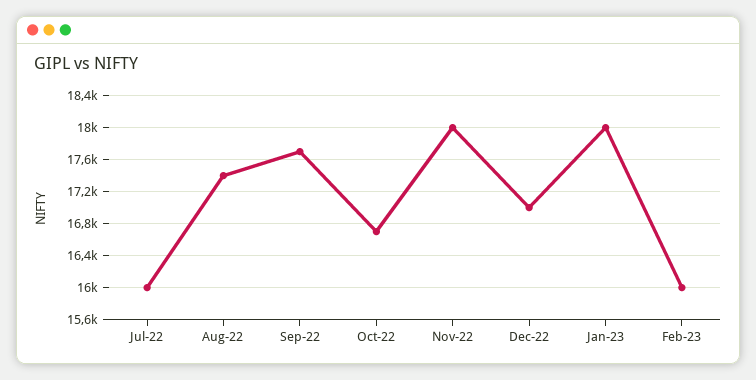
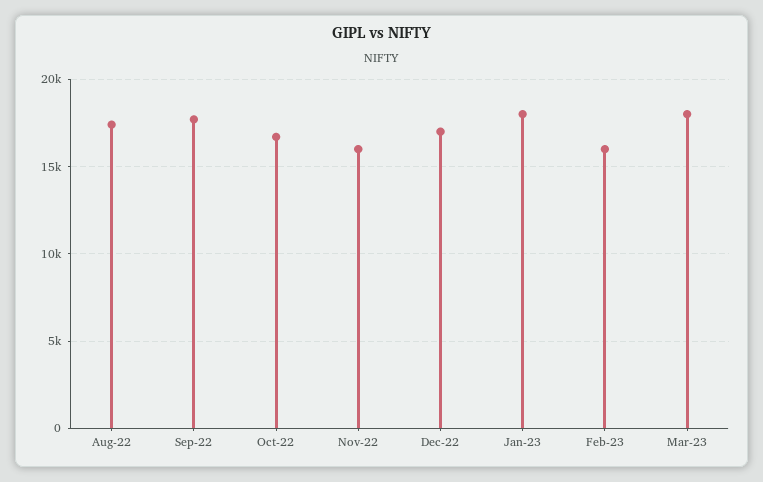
Jul-22: 16000 -> none
Nov-22: 18000 -> 16000
Mar-23: none -> 18000

